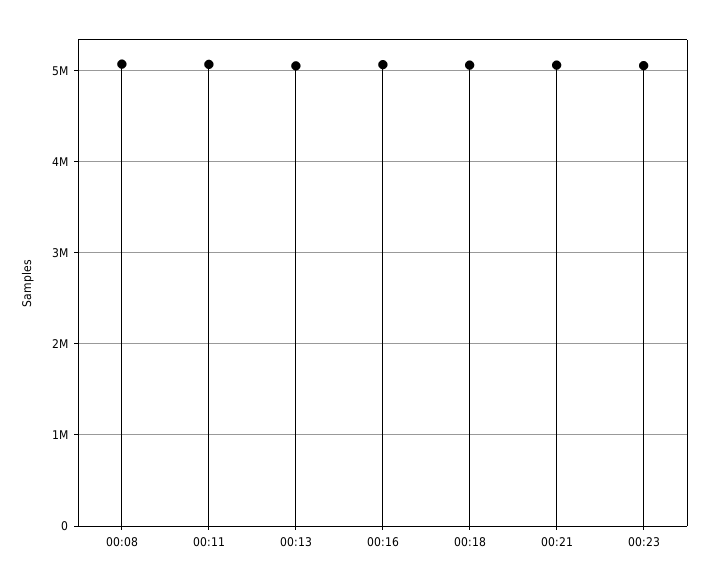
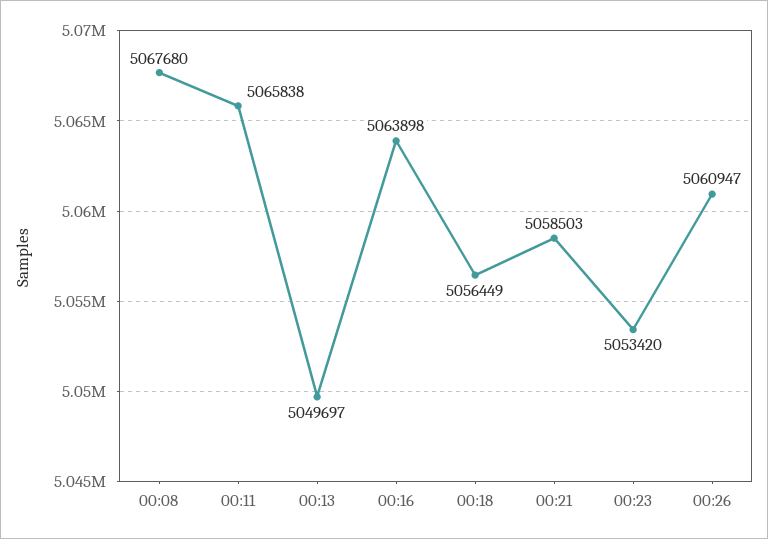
00:26: none -> 5060947

